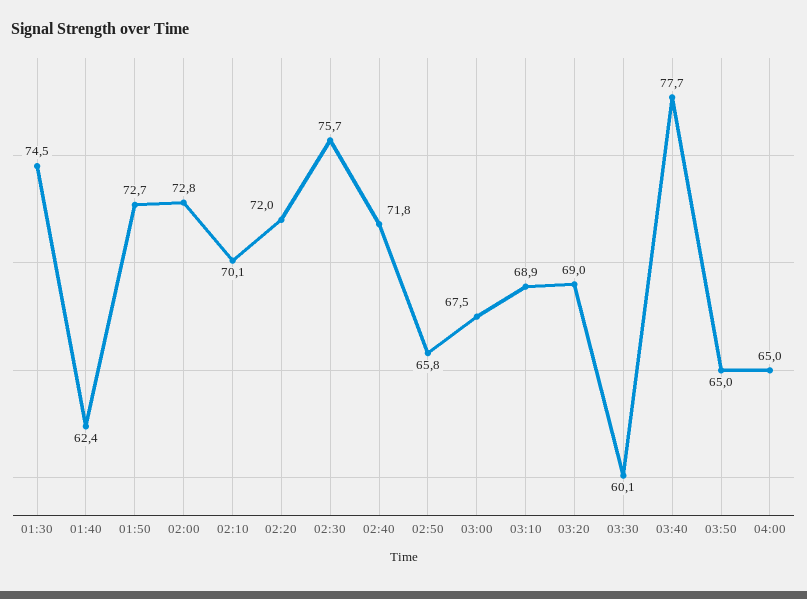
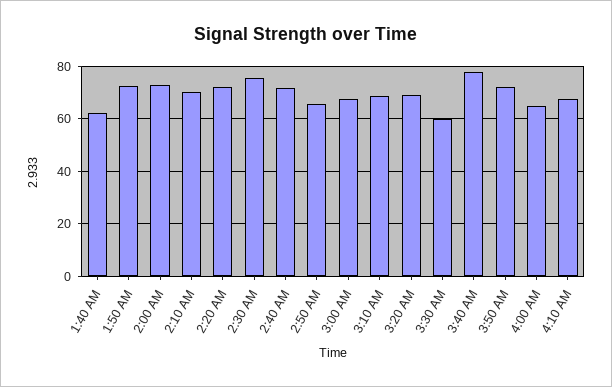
01:30: 74.5 -> none
03:50: 65 -> 72.5
4:10 AM: none -> 67.5

